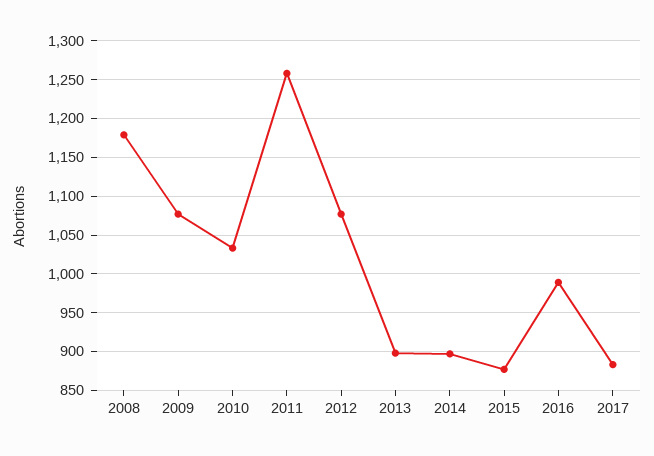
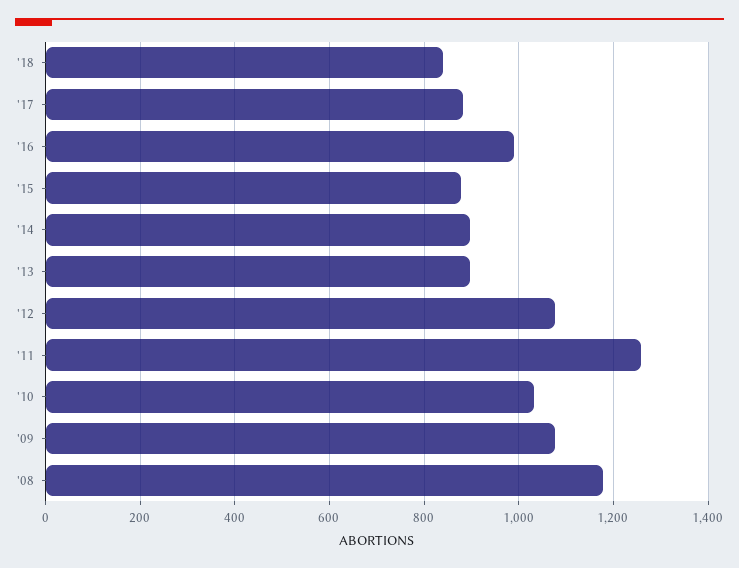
'18: none -> 840

